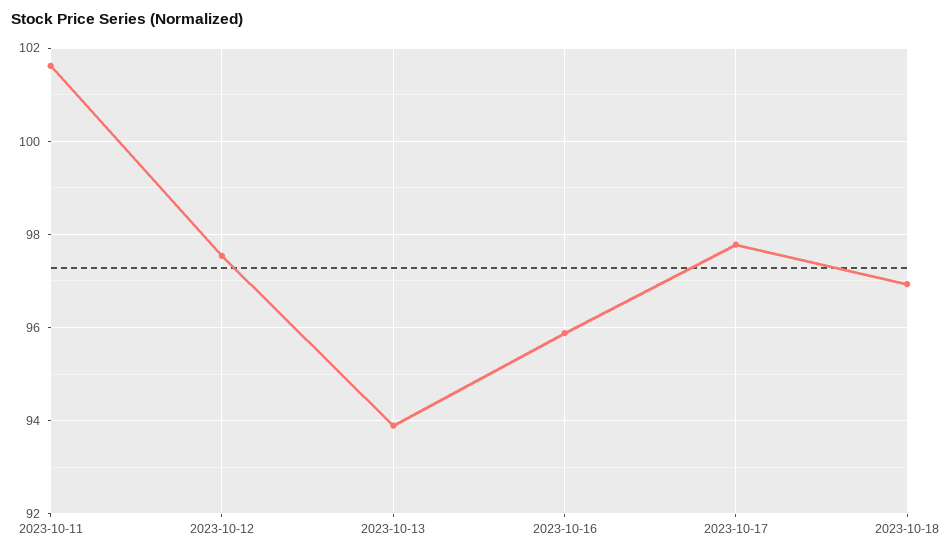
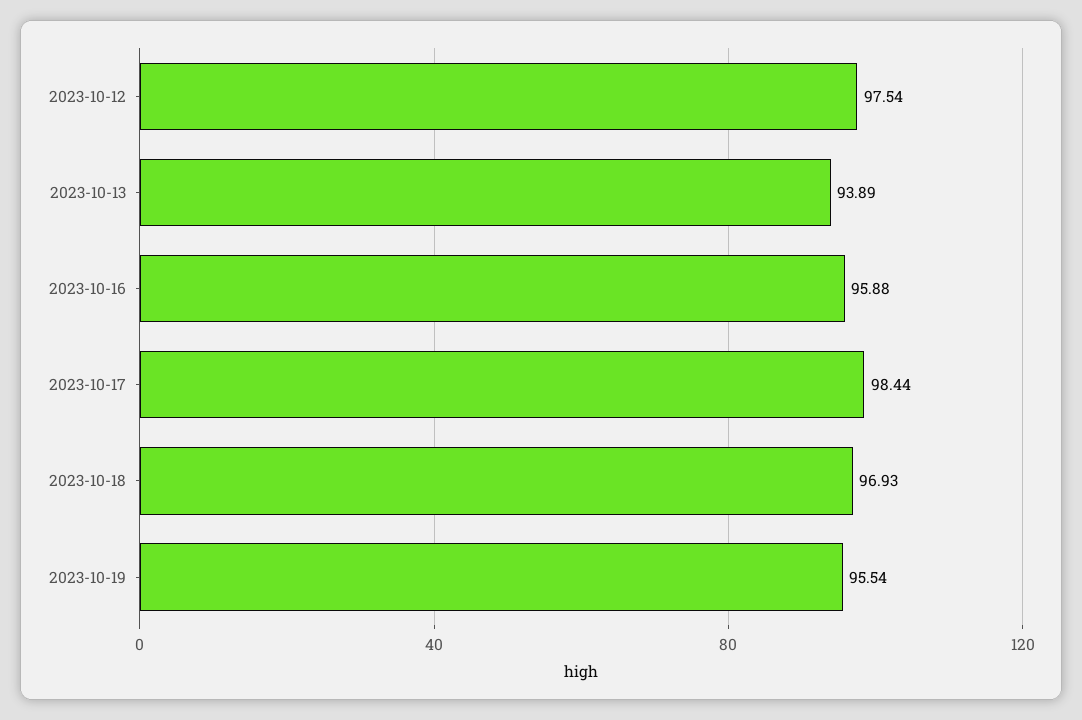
2023-10-11: 101.6 -> none
2023-10-17: 97.8 -> 98.44
2023-10-19: none -> 95.54

